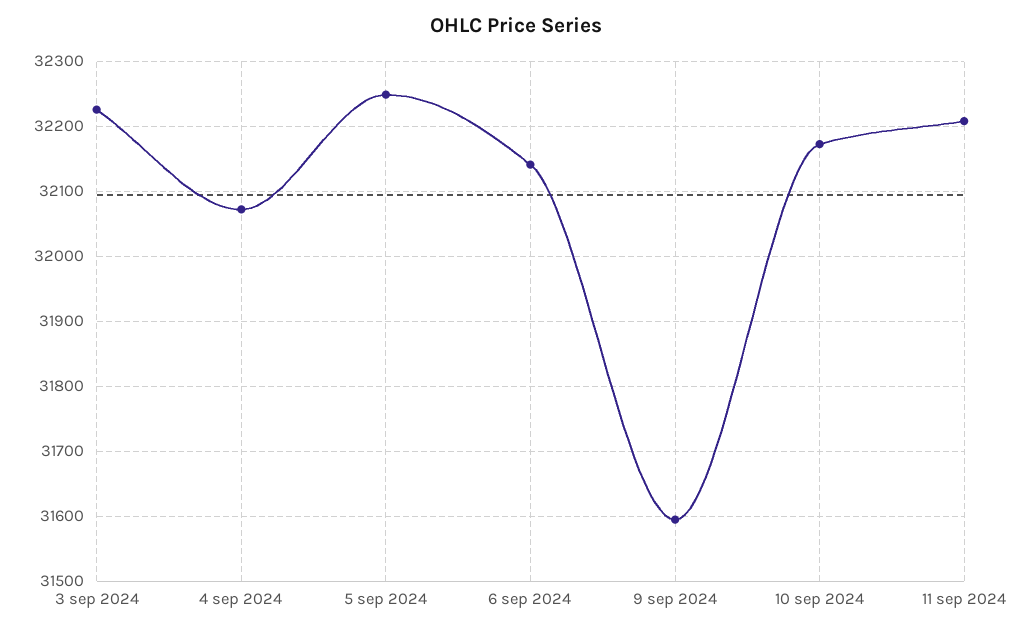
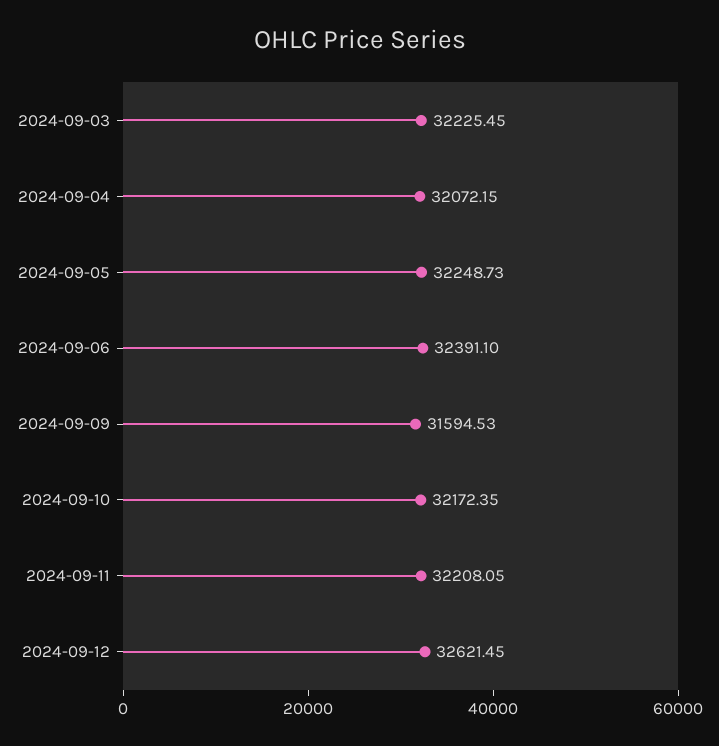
6 sep 2024: 32140 -> 32391.1
2024-09-12: none -> 32621.45

